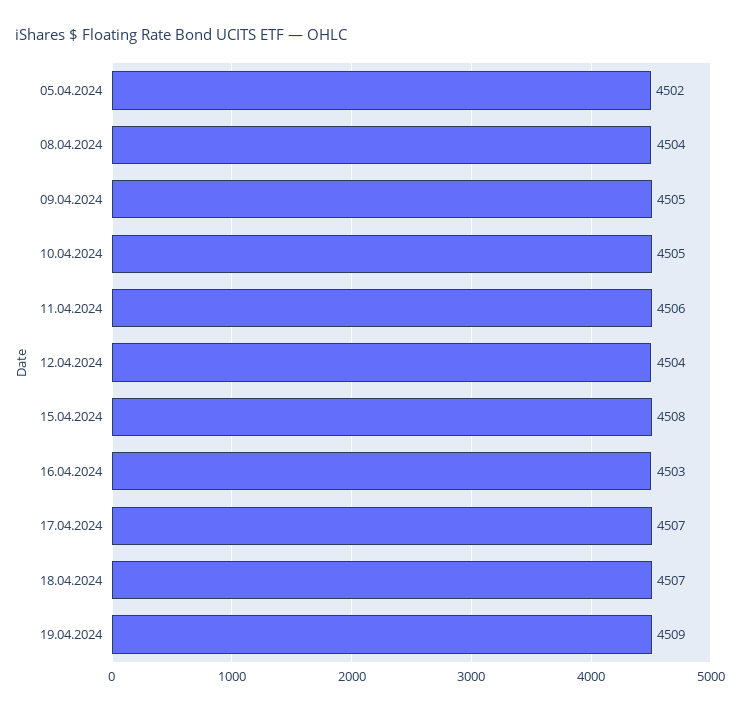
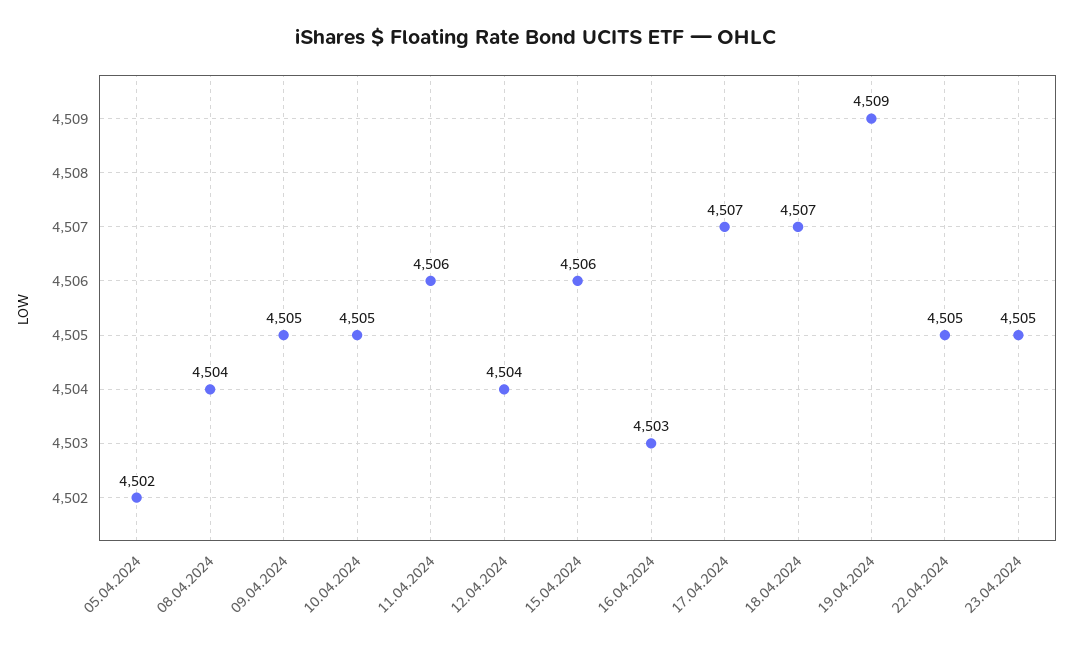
15.04.2024: 4508 -> 4506
22.04.2024: none -> 4505
23.04.2024: none -> 4505

